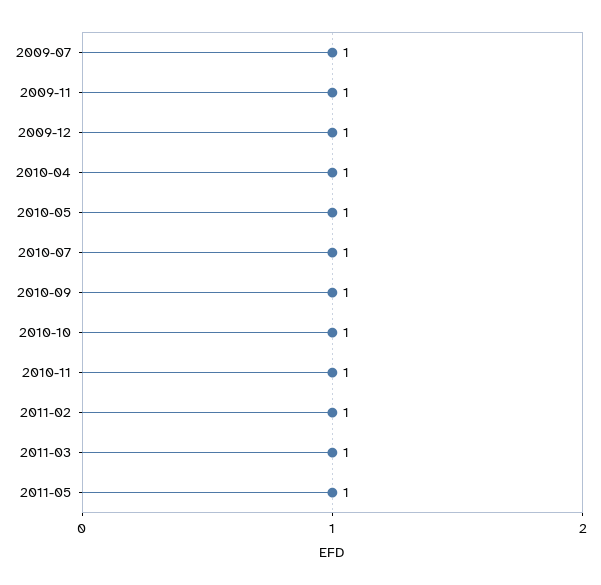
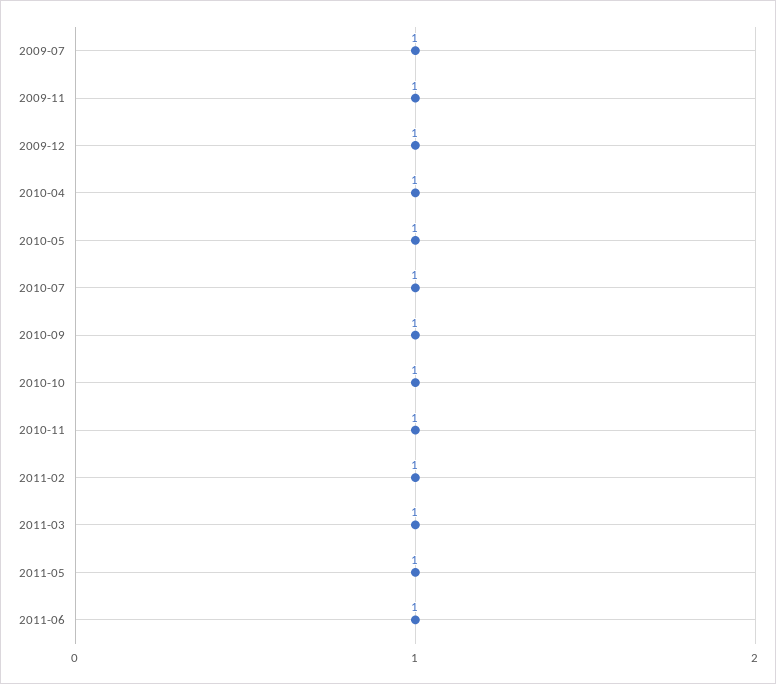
2011-06: none -> 1

